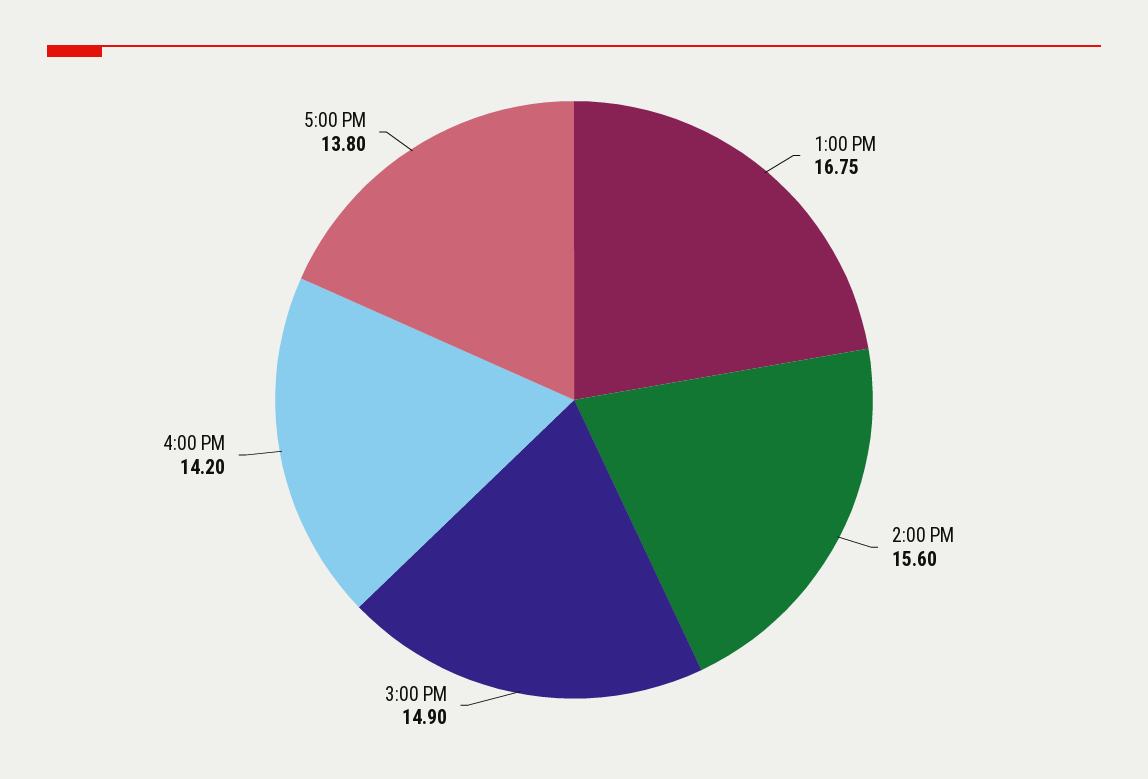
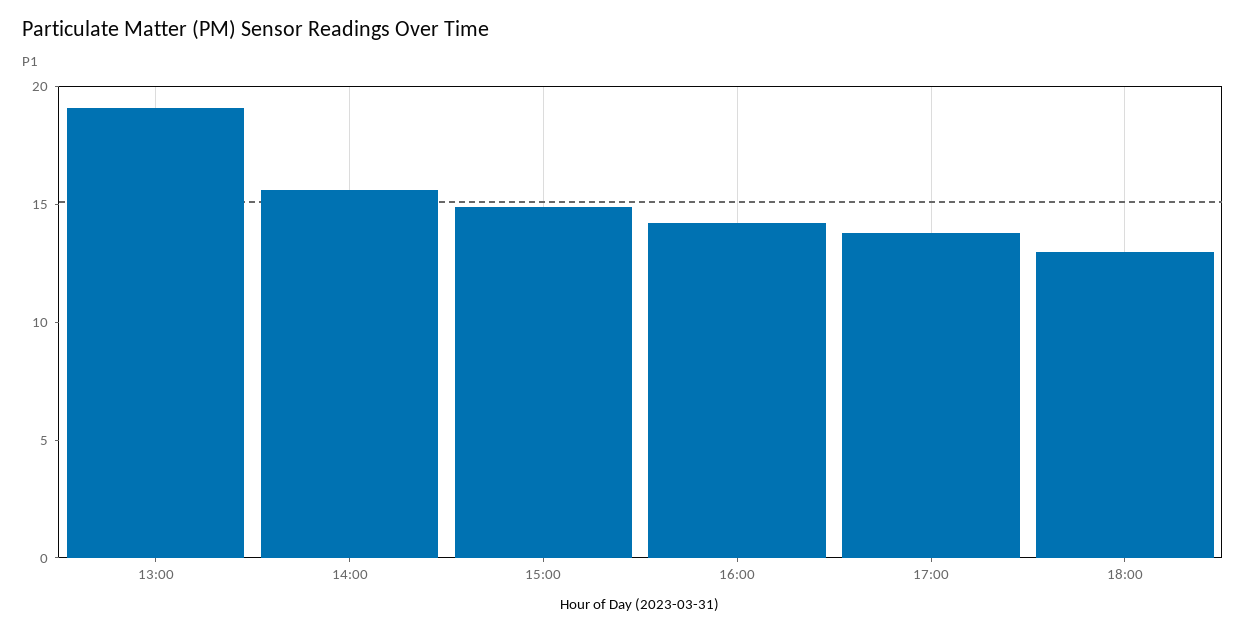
1:00 PM: 16.75 -> 19
18:00: none -> 13

